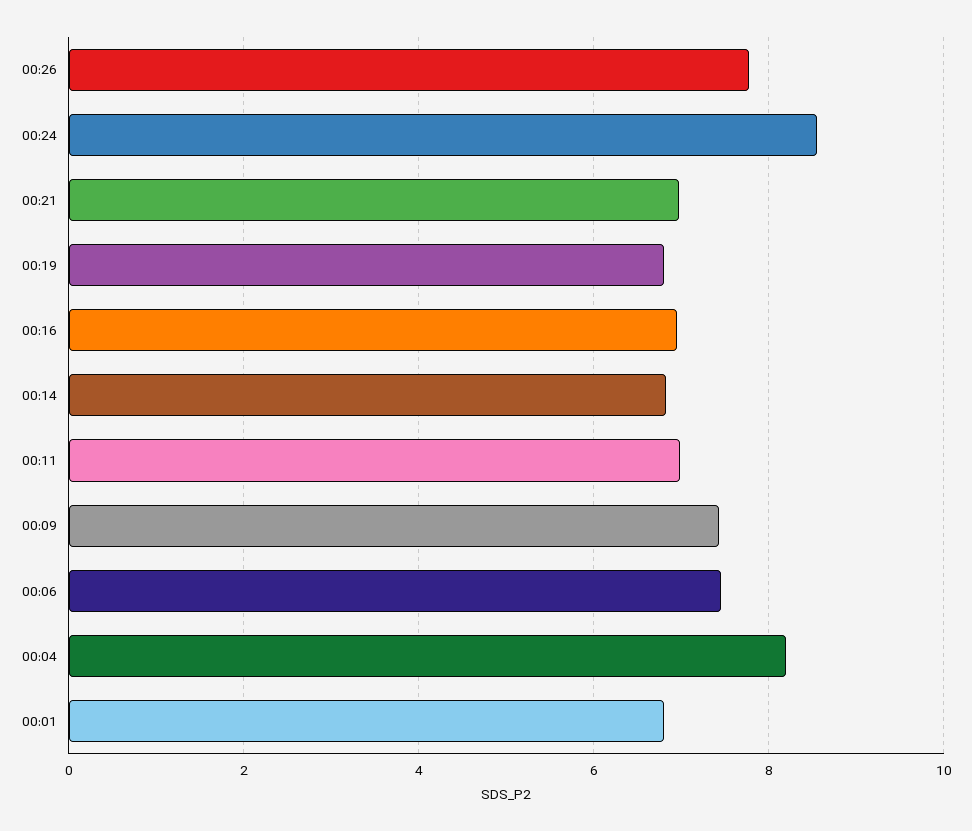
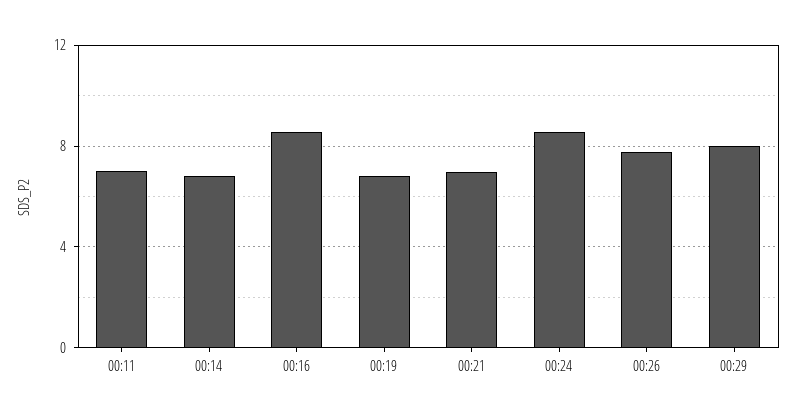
00:16: 7 -> 8.5
00:09: 7.4 -> none
00:06: 7.4 -> none
00:04: 8.2 -> none
00:01: 6.8 -> none
00:29: none -> 8

